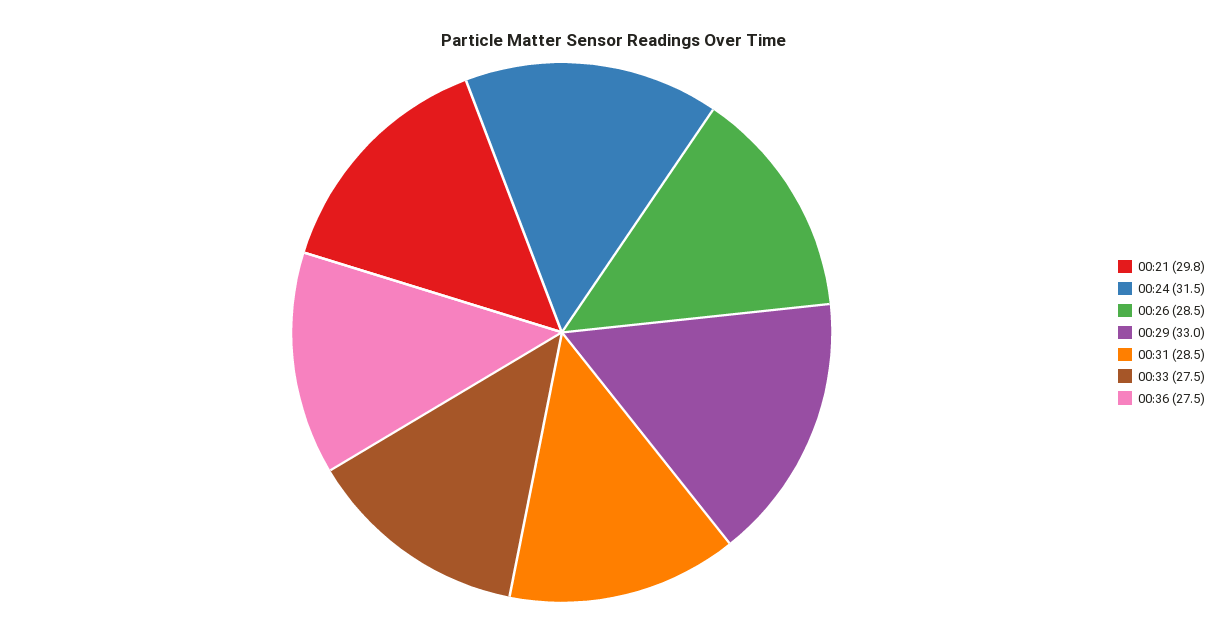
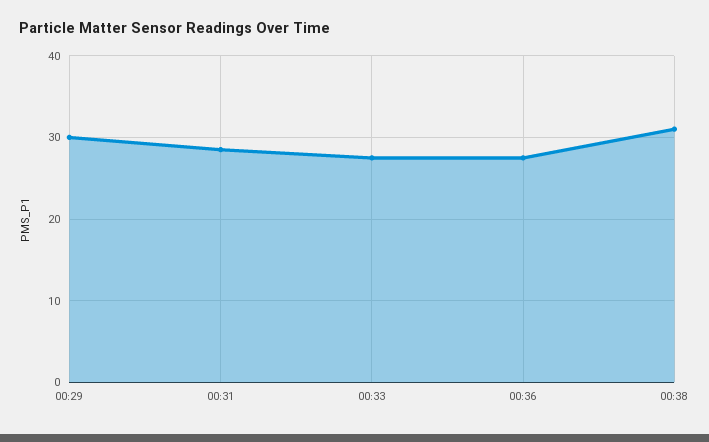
00:21: 29.8 -> none
00:24: 31.5 -> none
00:26: 28.5 -> none
00:29: 33 -> 30
00:38: none -> 31

